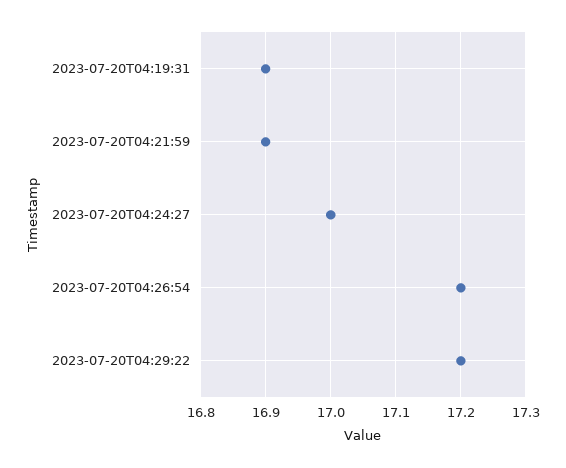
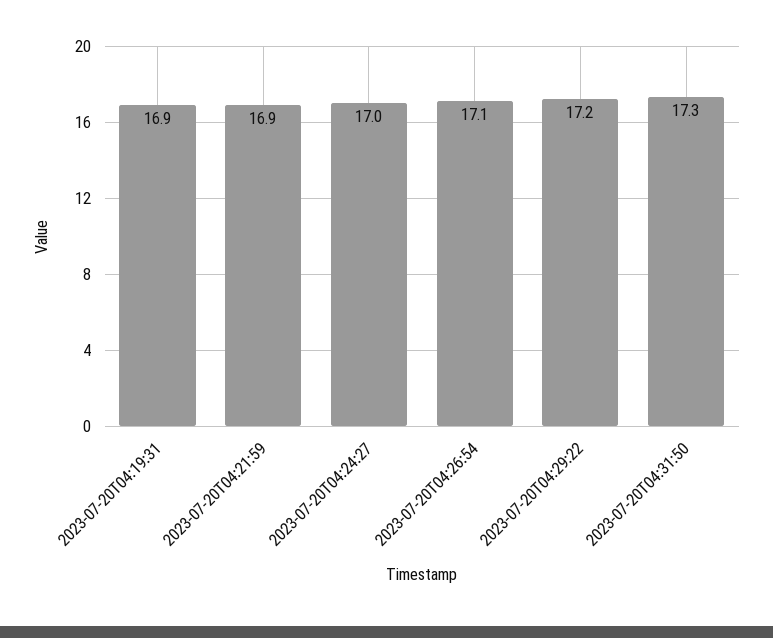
2023-07-20T04:26:54: 17.2 -> 17.1
2023-07-20T04:31:50: none -> 17.3

